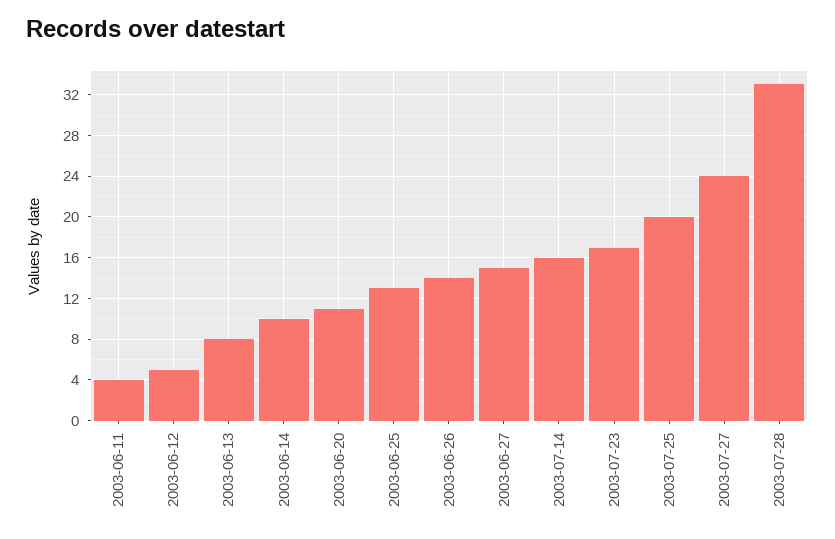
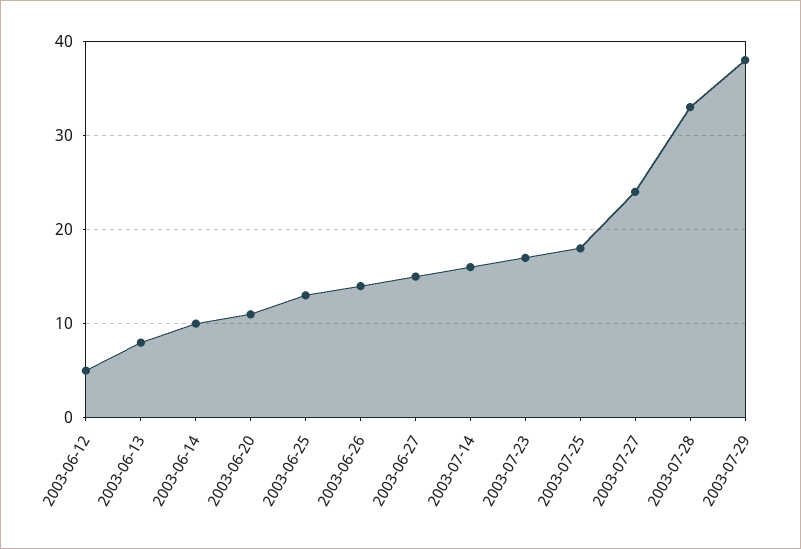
2003-06-11: 4 -> none
2003-07-25: 20 -> 18
2003-07-29: none -> 38

